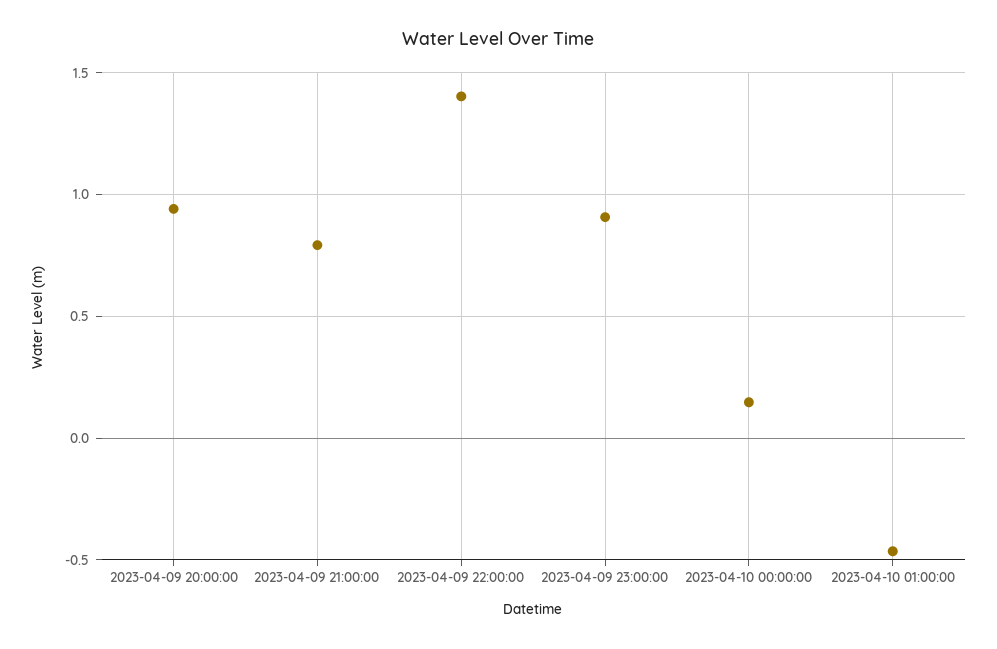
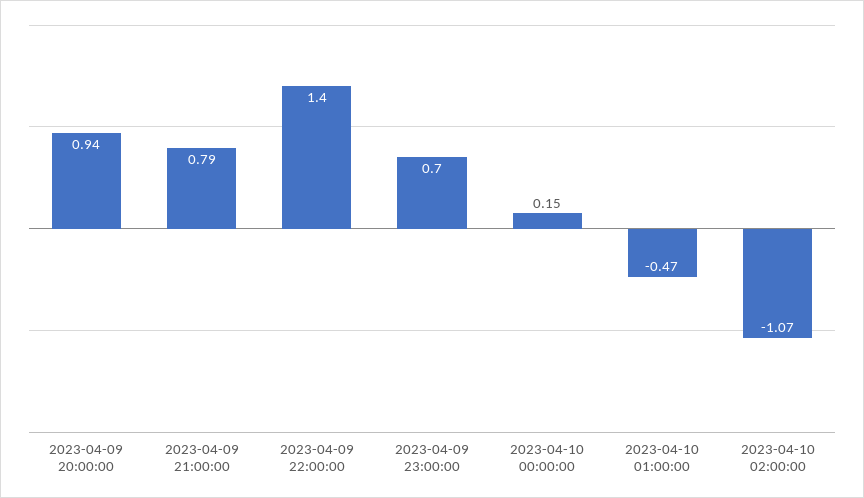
2023-04-09 23:00:00: 0.9 -> 0.7
2023-04-10 02:00:00: none -> -1.07

